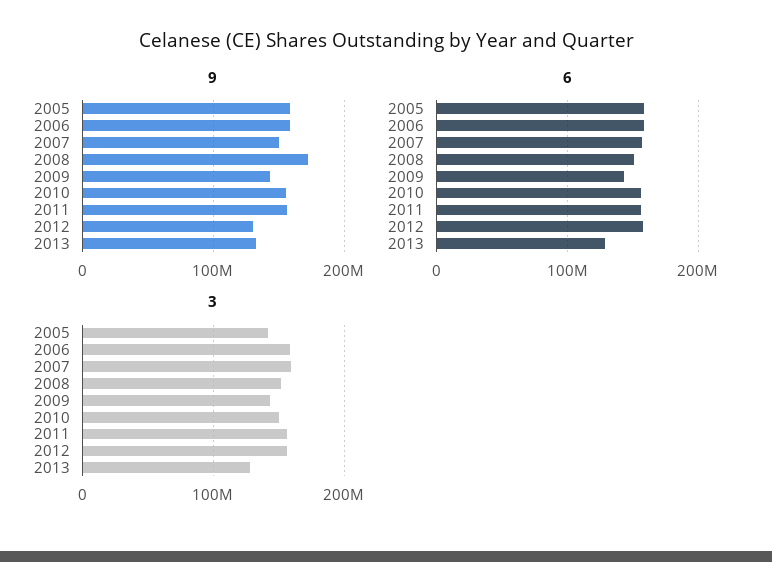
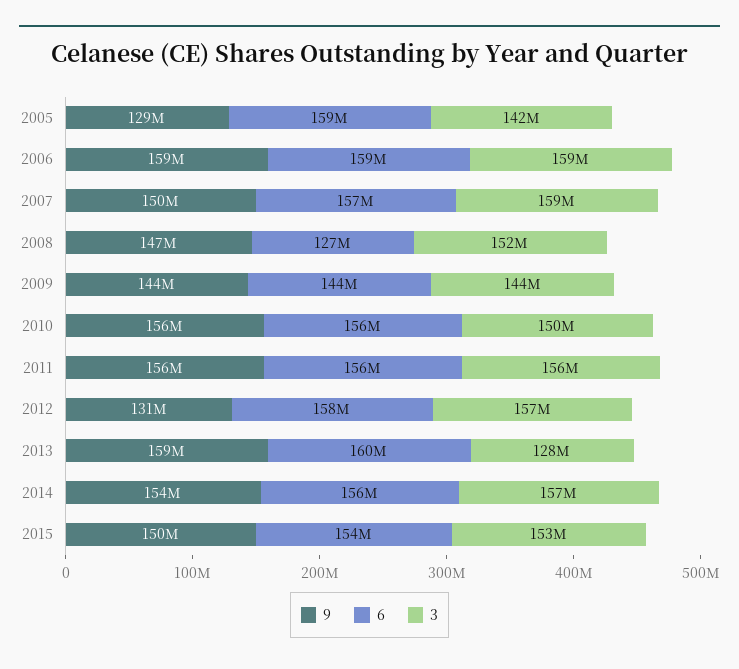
9, 2005: 160000000 -> 129000000
9, 2008: 170000000 -> 147000000
9, 2013: 130000000 -> 159000000
6, 2008: 150000000 -> 127000000
6, 2013: 130000000 -> 160000000
9, 2014: none -> 154000000
6, 2014: none -> 156000000
3, 2014: none -> 157000000
9, 2015: none -> 150000000
6, 2015: none -> 154000000
3, 2015: none -> 153000000

